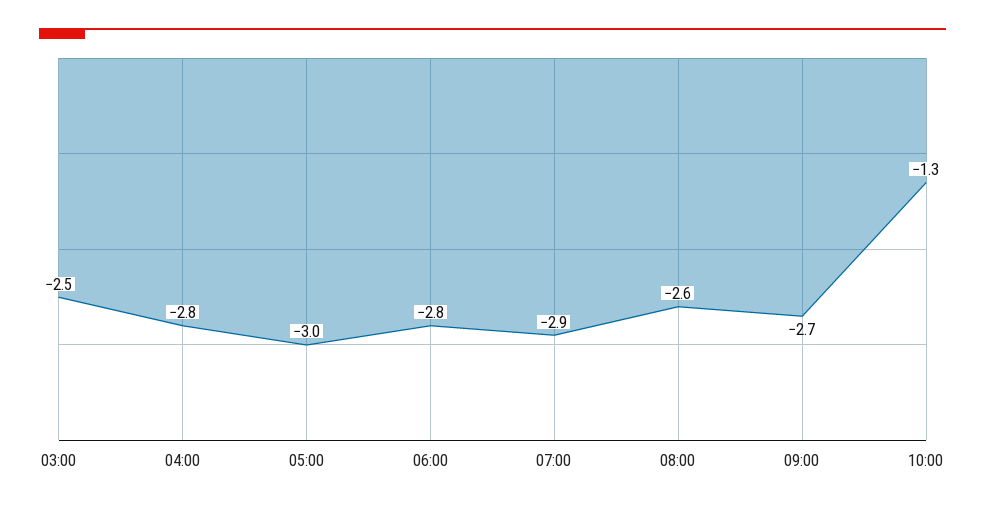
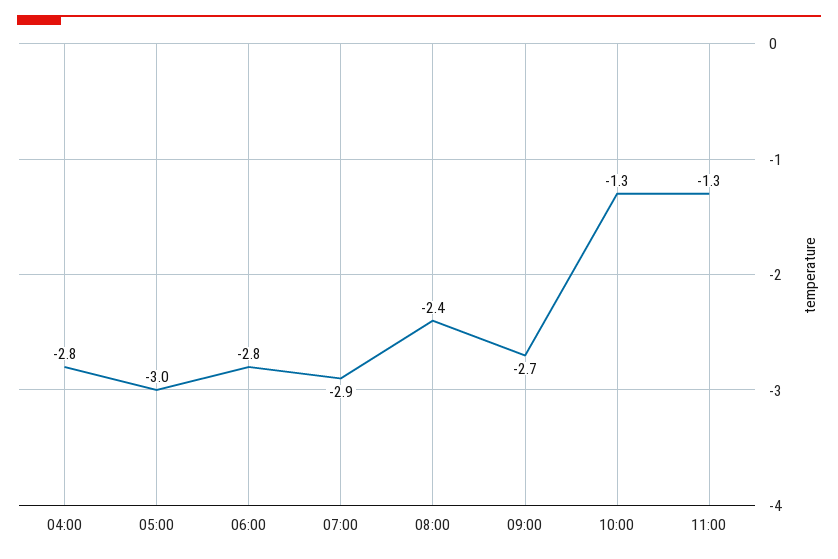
03:00: -2.5 -> none
08:00: -2.6 -> -2.4
11:00: none -> -1.3

